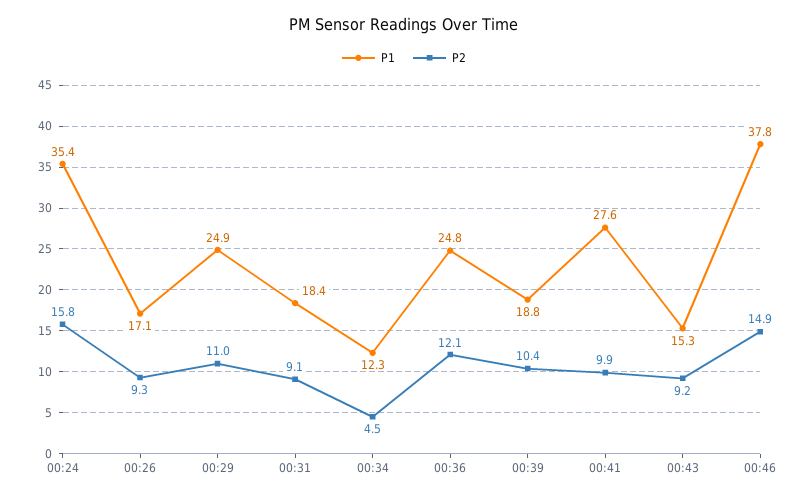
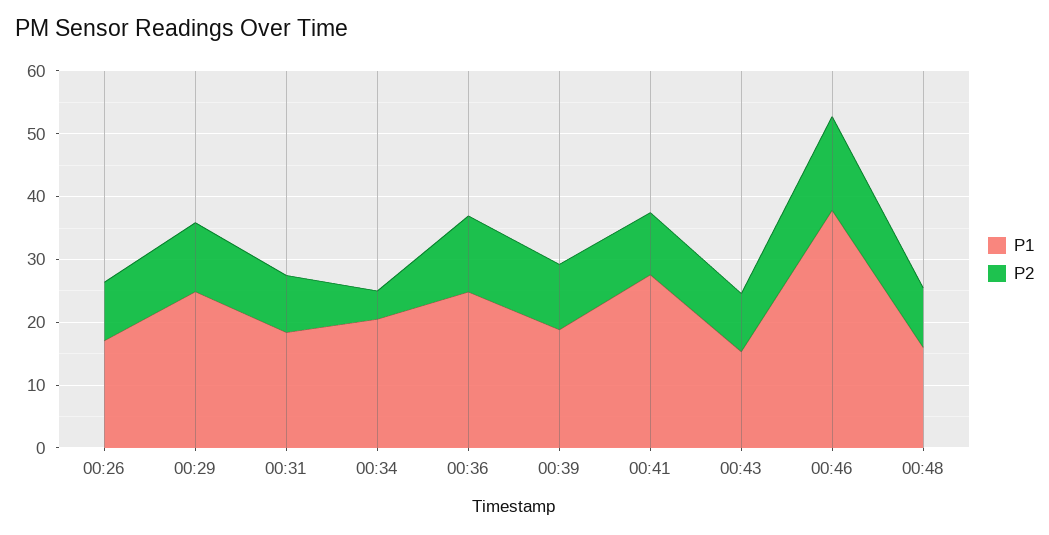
P1, 00:24: 35.4 -> none
P2, 00:24: 15.8 -> none
P1, 00:34: 12.3 -> 20
P1, 00:48: none -> 16
P2, 00:48: none -> 10

